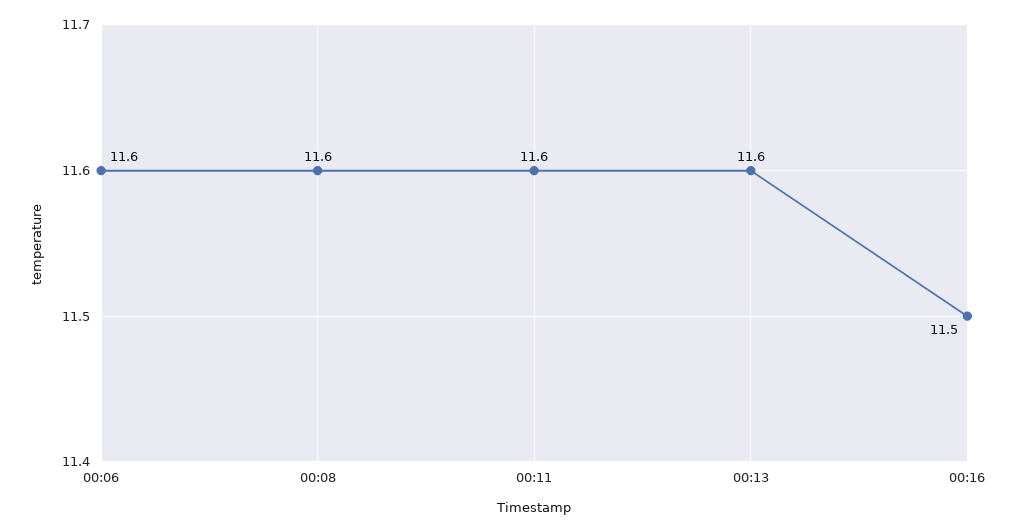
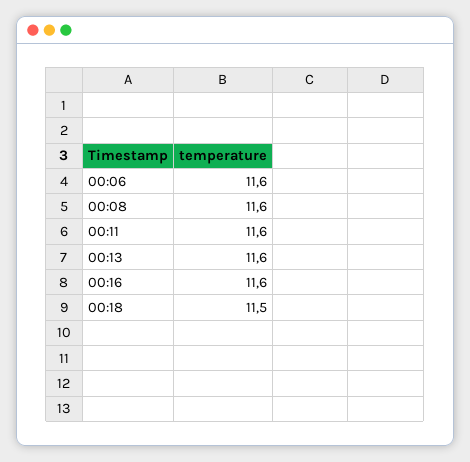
00:16: 11.5 -> 11.6
00:18: none -> 11.5

